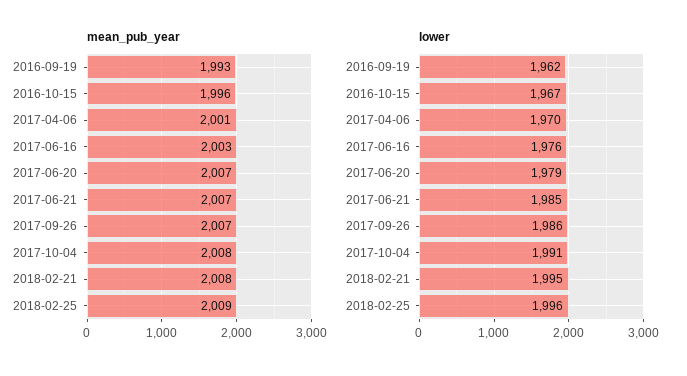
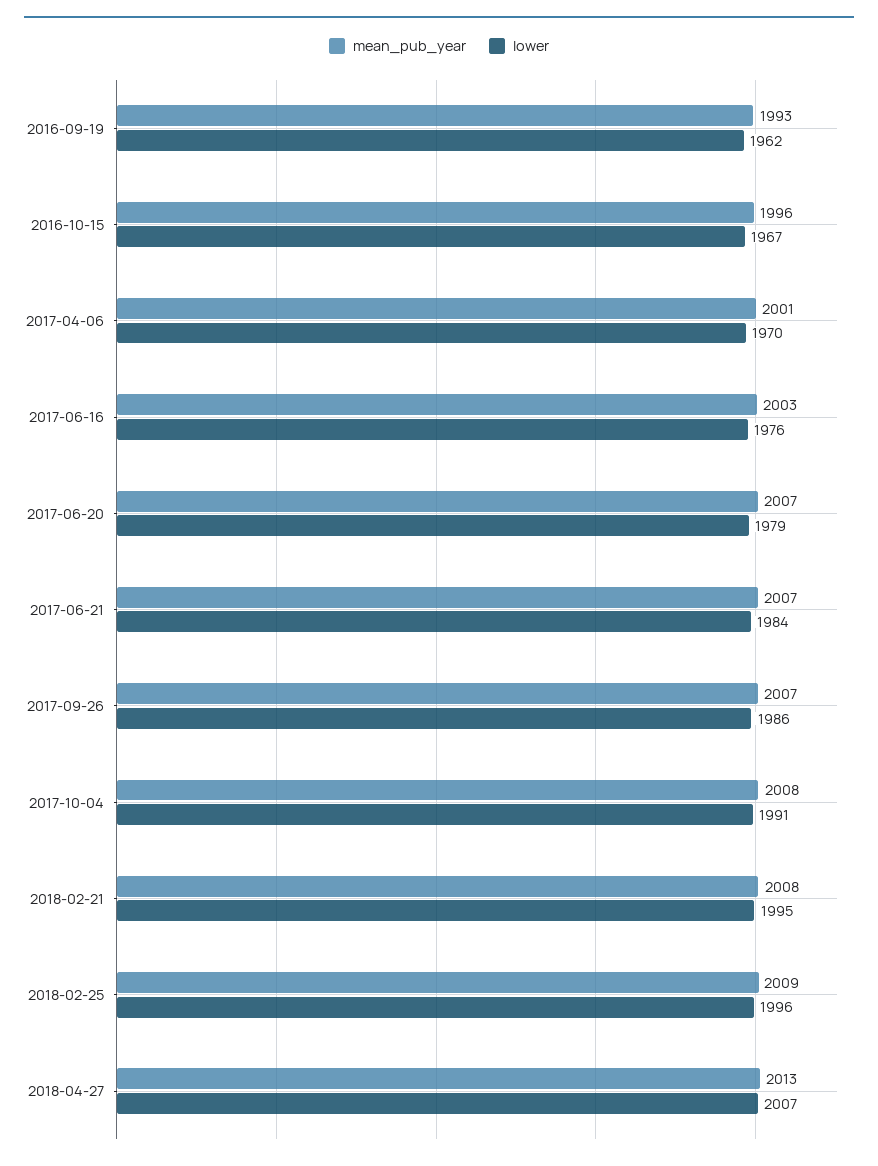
lower, 2017-06-21: 1985 -> 1984
mean_pub_year, 2018-04-27: none -> 2013
lower, 2018-04-27: none -> 2007

